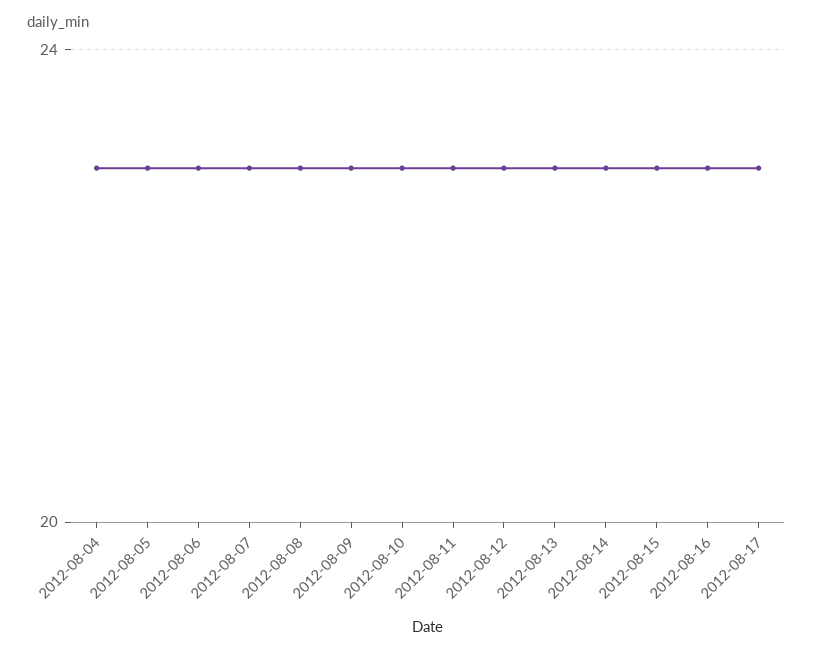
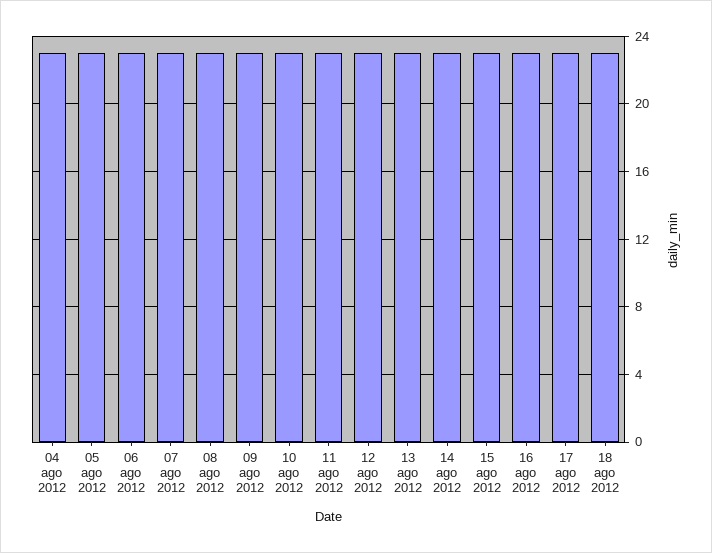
18 ago 2012: none -> 23

